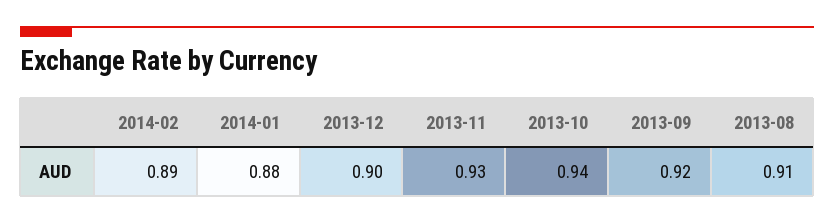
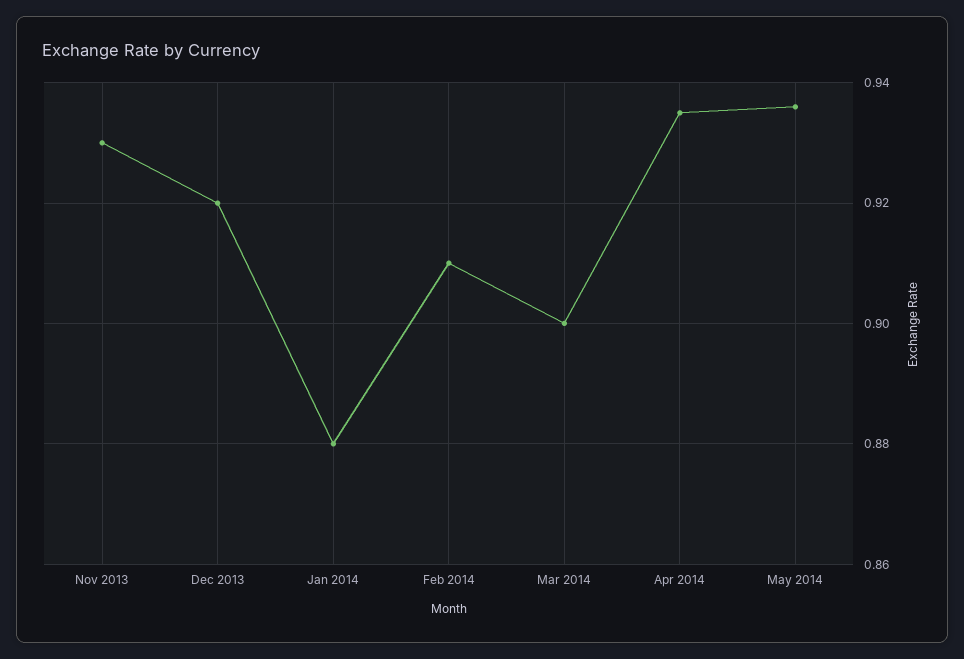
2014-02: 0.89 -> 0.91
2013-12: 0.9 -> 0.92
2013-10: 0.94 -> none
2013-09: 0.92 -> none
2013-08: 0.91 -> none
Mar 2014: none -> 0.9
Apr 2014: none -> 0.935
May 2014: none -> 0.935

